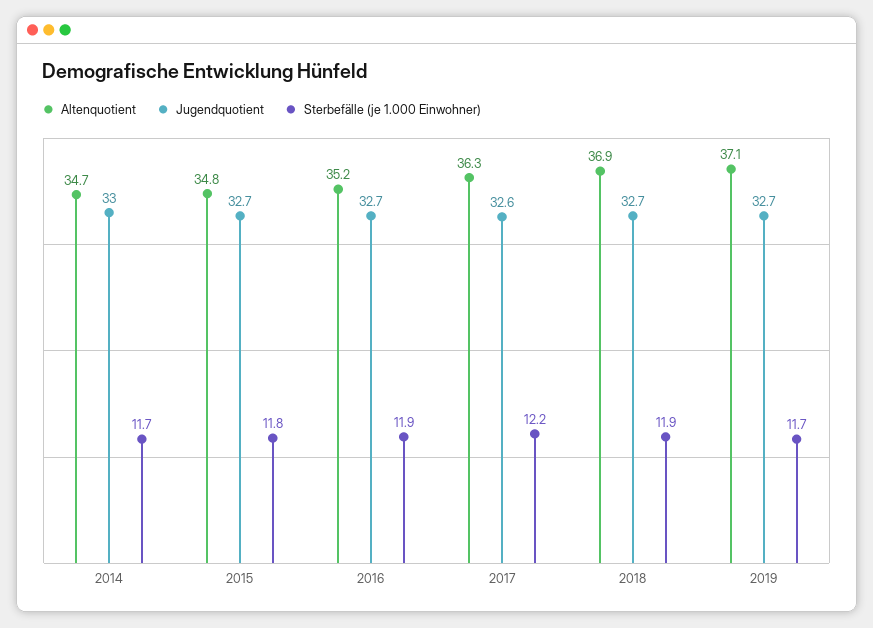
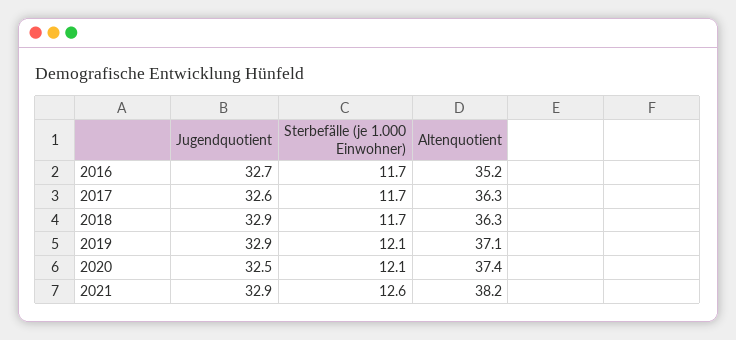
Altenquotient, 2014: 34.7 -> none
Jugendquotient, 2014: 33 -> none
Sterbefälle (je 1.000 Einwohner), 2014: 11.7 -> none
Altenquotient, 2015: 34.8 -> none
Jugendquotient, 2015: 32.7 -> none
Sterbefälle (je 1.000 Einwohner), 2015: 11.8 -> none
Sterbefälle (je 1.000 Einwohner), 2016: 11.9 -> 11.7
Sterbefälle (je 1.000 Einwohner), 2017: 12.2 -> 11.7
Altenquotient, 2018: 36.9 -> 36.3
Jugendquotient, 2018: 32.7 -> 32.9
Sterbefälle (je 1.000 Einwohner), 2018: 11.9 -> 11.7
Jugendquotient, 2019: 32.7 -> 32.9
Sterbefälle (je 1.000 Einwohner), 2019: 11.7 -> 12.1
Jugendquotient, 2020: none -> 32.5
Sterbefälle (je 1.000 Einwohner), 2020: none -> 12.1
Altenquotient, 2020: none -> 37.4
Jugendquotient, 2021: none -> 32.9
Sterbefälle (je 1.000 Einwohner), 2021: none -> 12.6
Altenquotient, 2021: none -> 38.2

